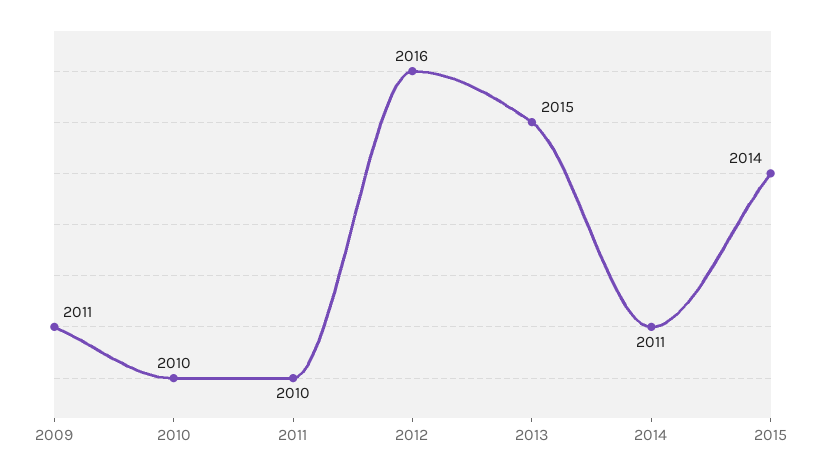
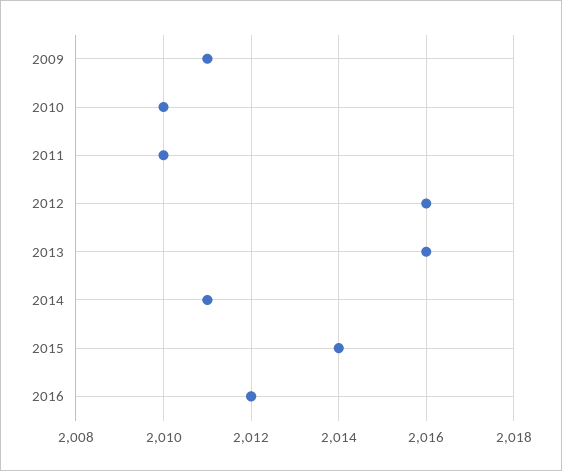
2013: 2015 -> 2016
2016: none -> 2012

